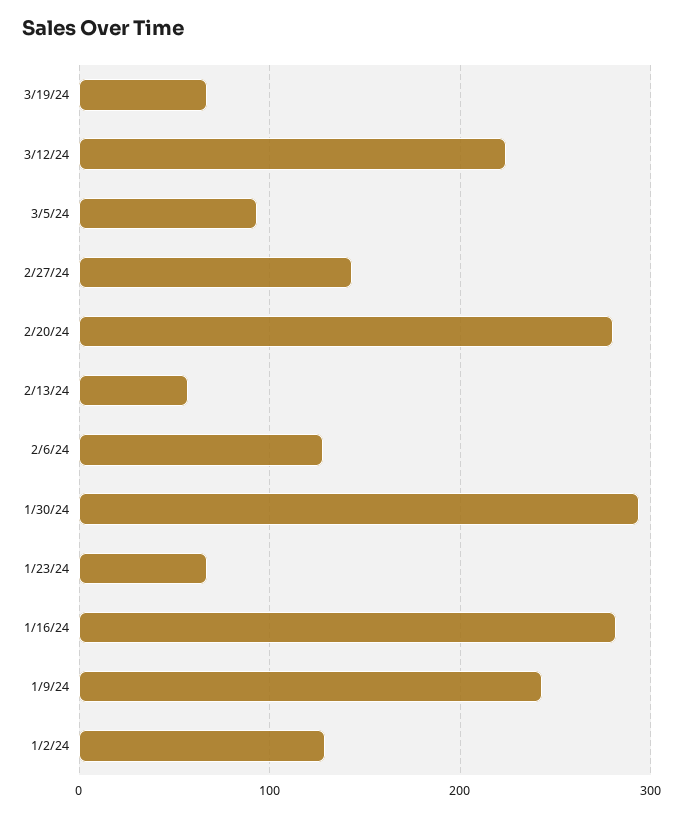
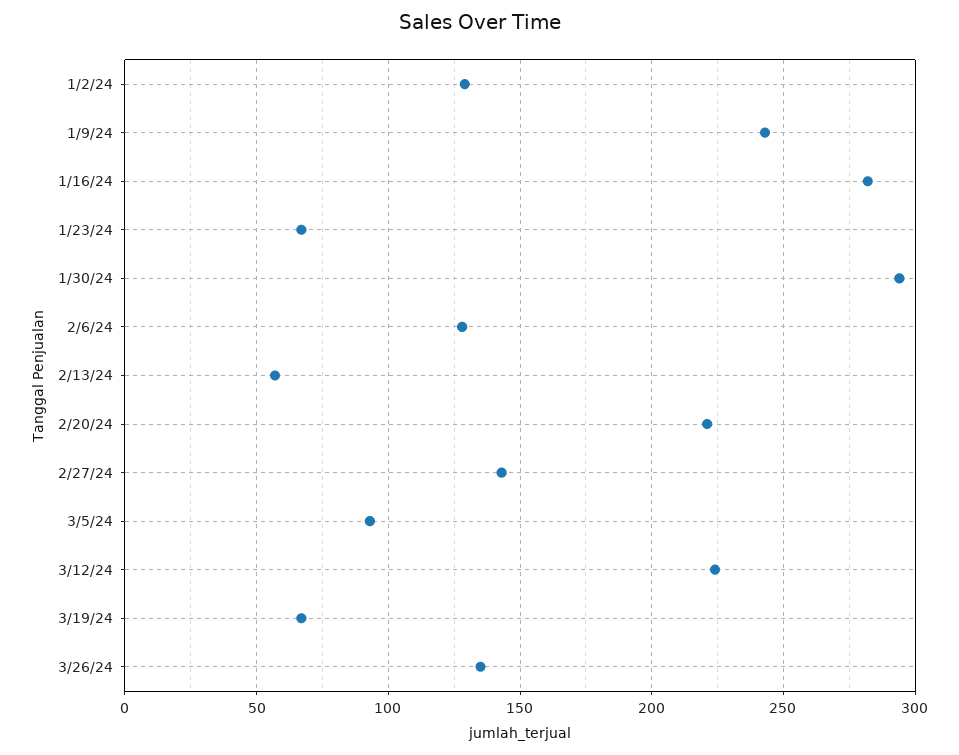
2/20/24: 280 -> 220
3/26/24: none -> 135

